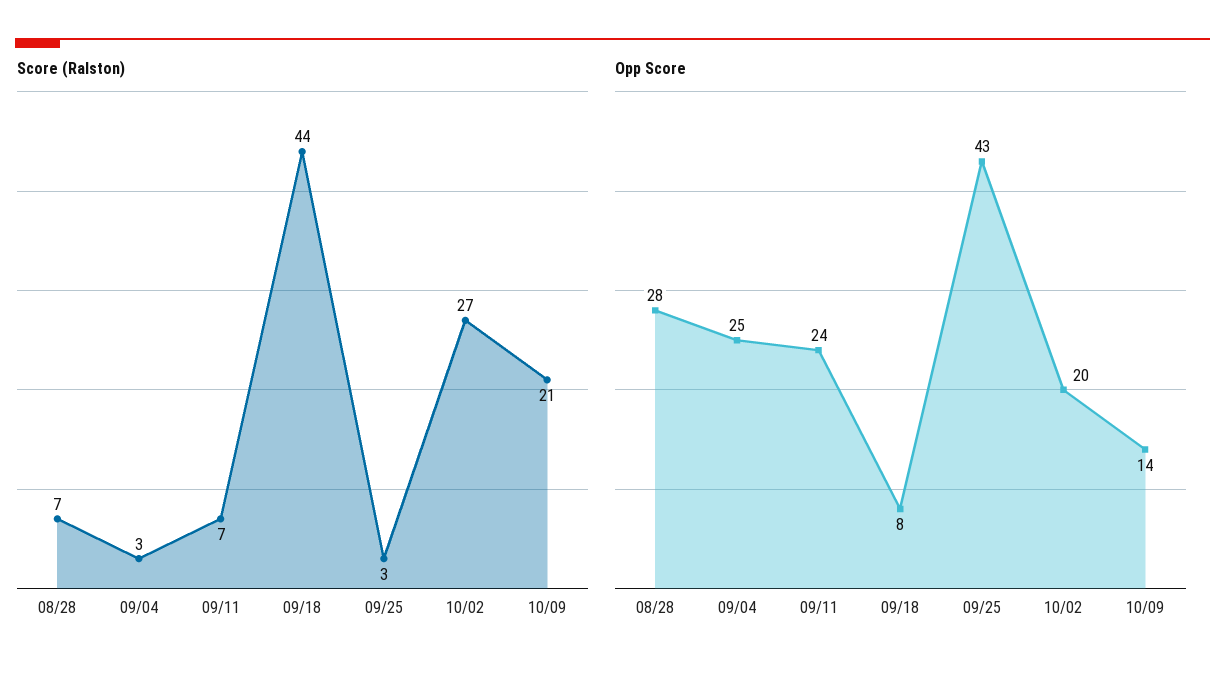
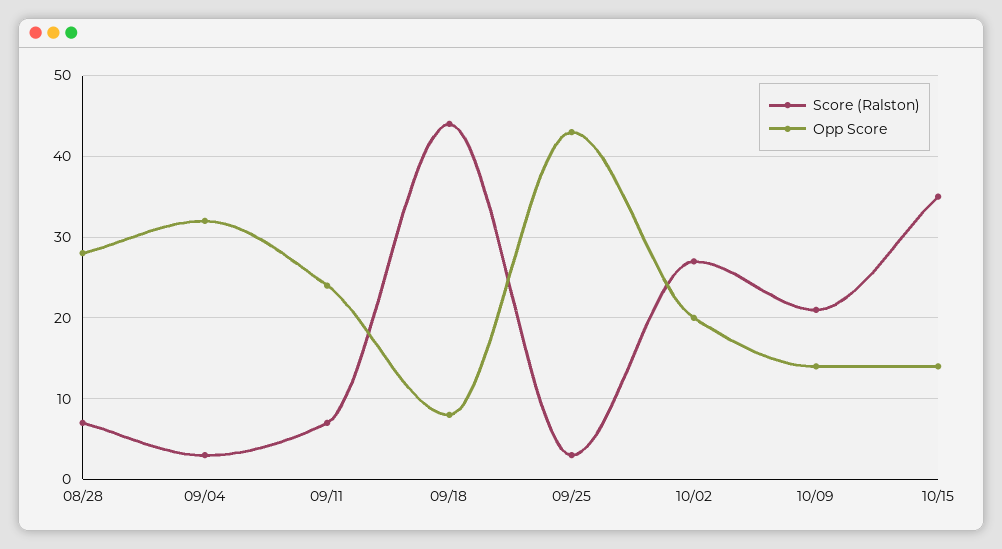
Opp Score, 09/04: 25 -> 32
Score (Ralston), 10/15: none -> 35
Opp Score, 10/15: none -> 14

